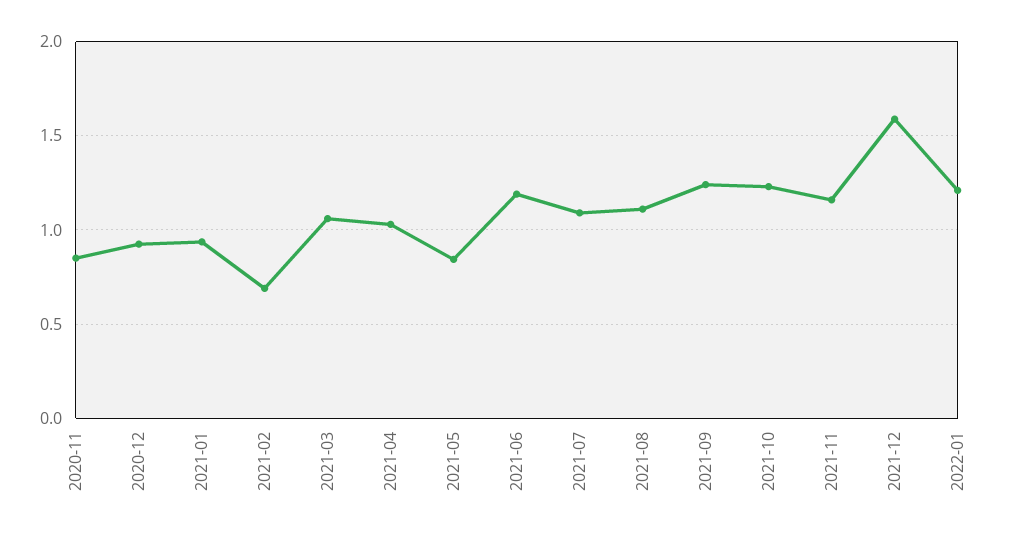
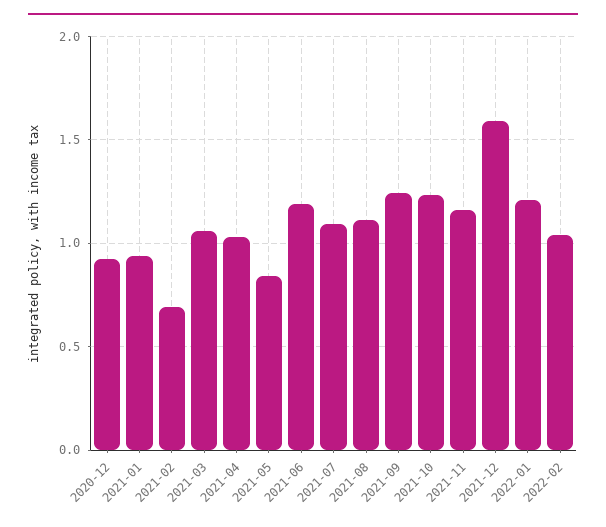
2020-11: 0.85 -> none
2022-02: none -> 1.05

